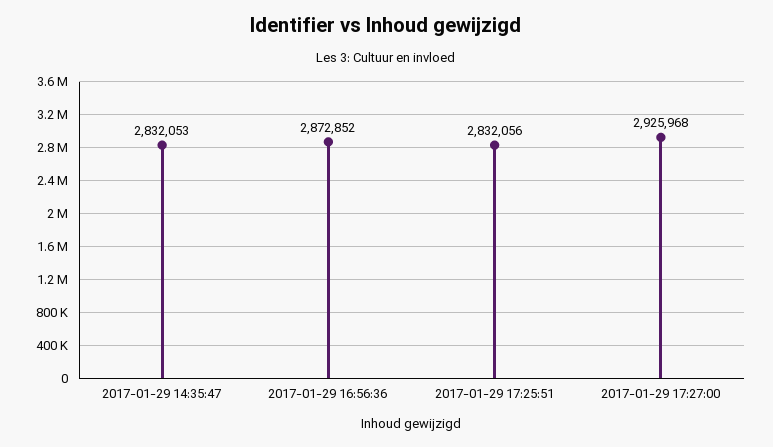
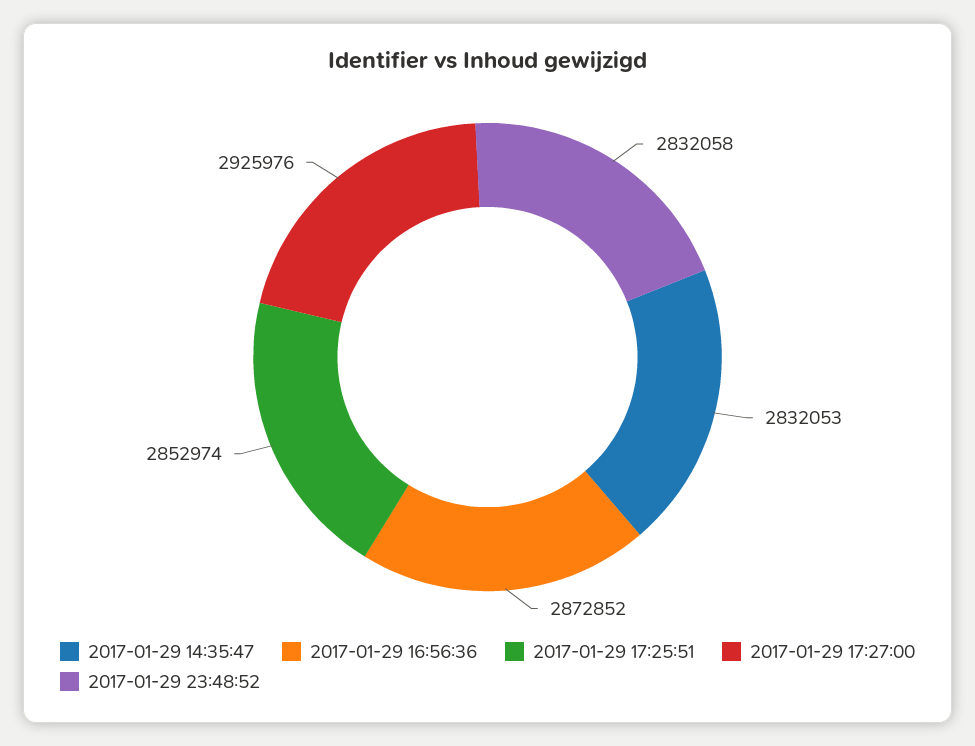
2017-01-29 17:25:51: 2832056 -> 2852974
2017-01-29 17:27:00: 2925968 -> 2925976
2017-01-29 23:48:52: none -> 2832058

